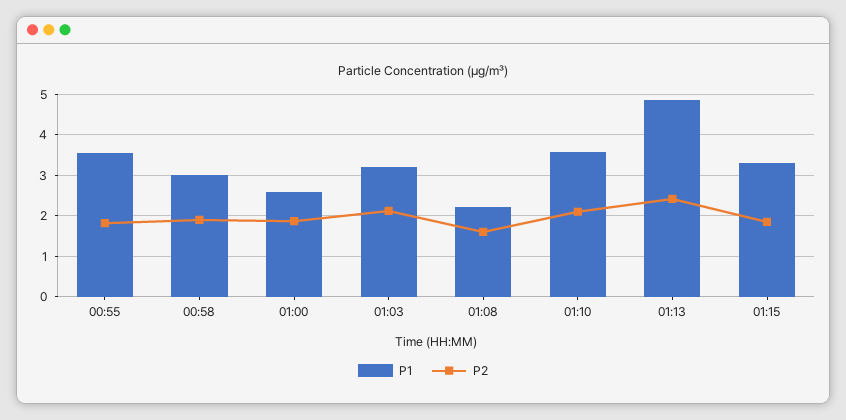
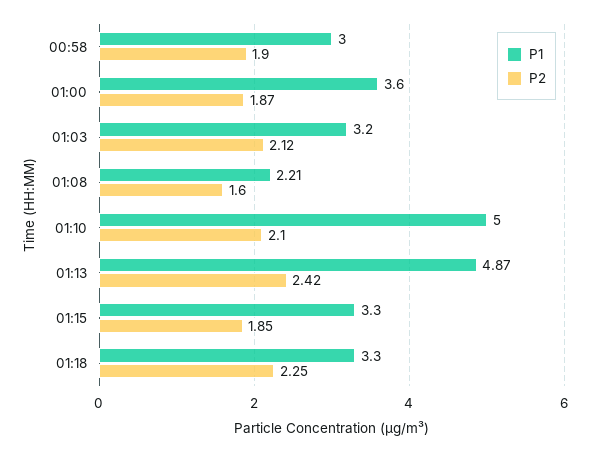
P1, 00:55: 3.6 -> none
P2, 00:55: 1.8 -> none
P1, 01:00: 2.6 -> 3.6
P1, 01:10: 3.6 -> 5
P1, 01:18: none -> 3.3
P2, 01:18: none -> 2.25

